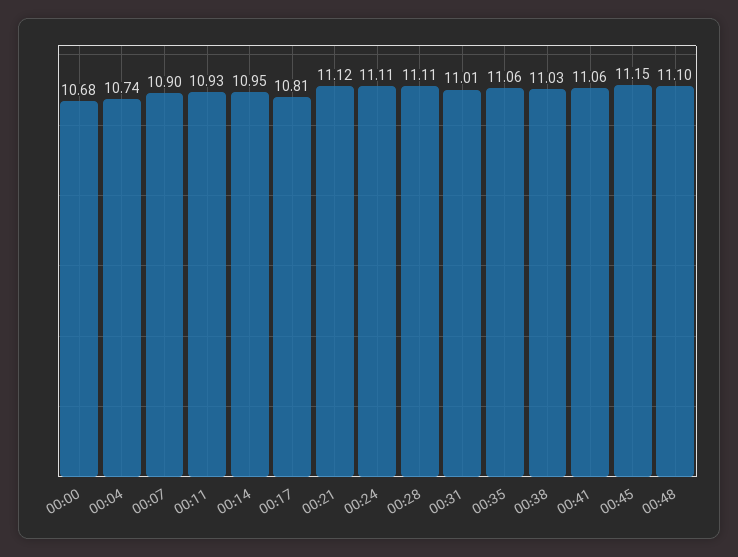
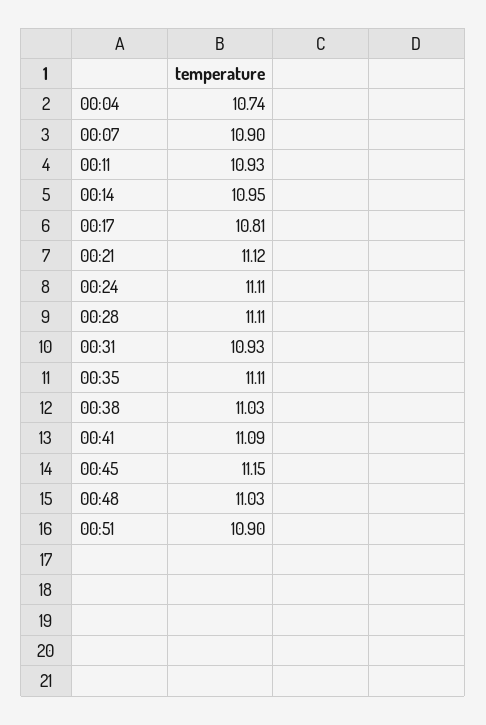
00:00: 10.68 -> none
00:31: 11.01 -> 10.93
00:35: 11.06 -> 11.11
00:41: 11.06 -> 11.09
00:48: 11.1 -> 11.03
00:51: none -> 10.9

